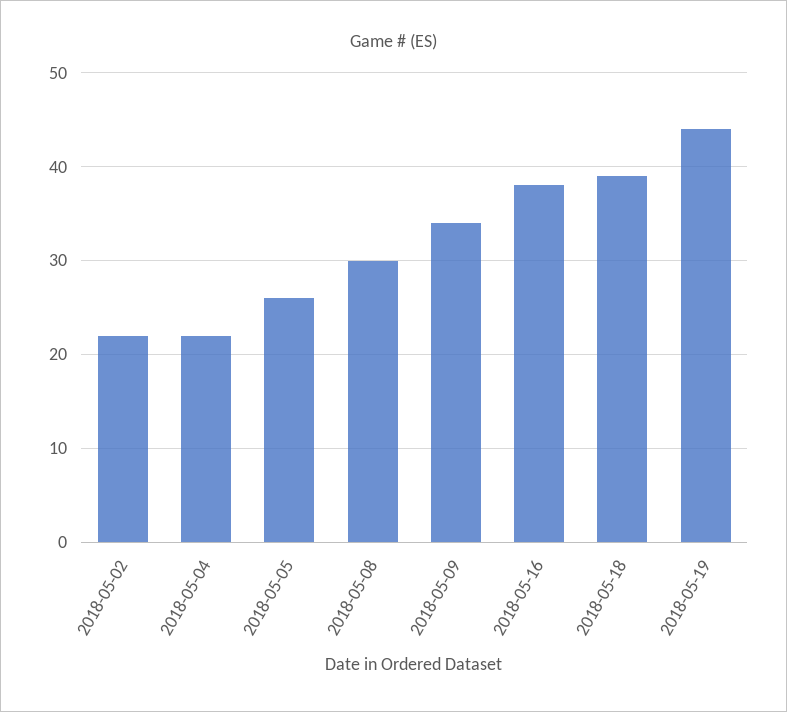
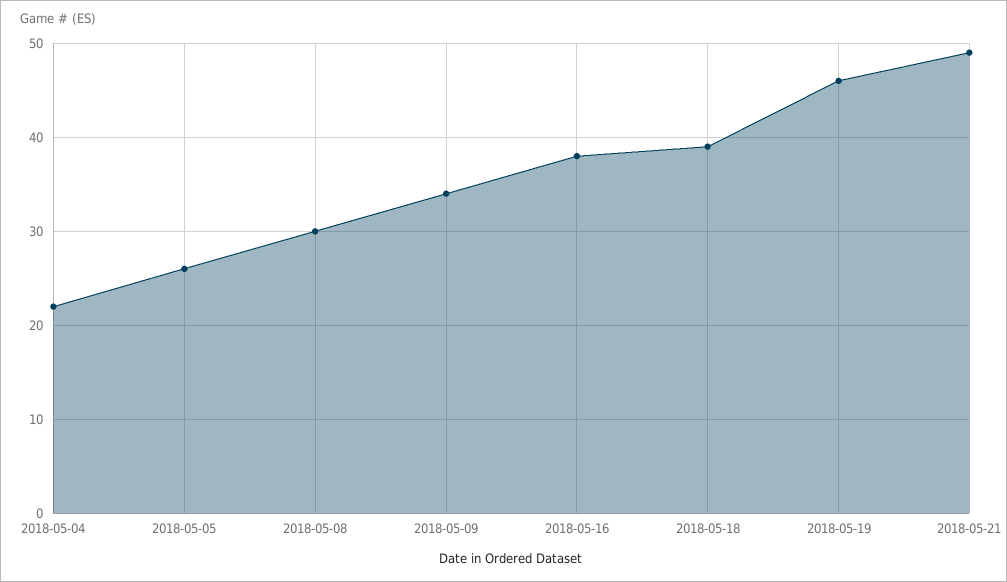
2018-05-02: 22 -> none
2018-05-19: 44 -> 46
2018-05-21: none -> 49

